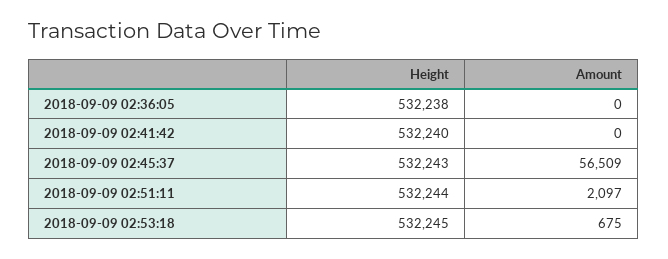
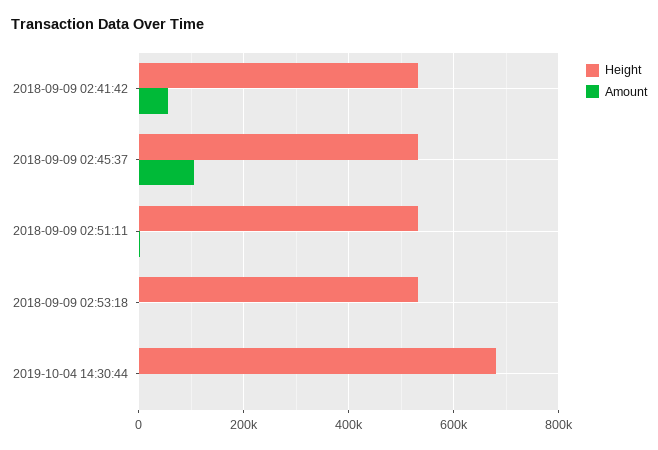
Height, 2018-09-09 02:36:05: 532238 -> none
Amount, 2018-09-09 02:36:05: 0 -> none
Amount, 2018-09-09 02:41:42: 0 -> 60000
Amount, 2018-09-09 02:45:37: 56509 -> 100000
Height, 2019-10-04 14:30:44: none -> 680000
Amount, 2019-10-04 14:30:44: none -> 0

